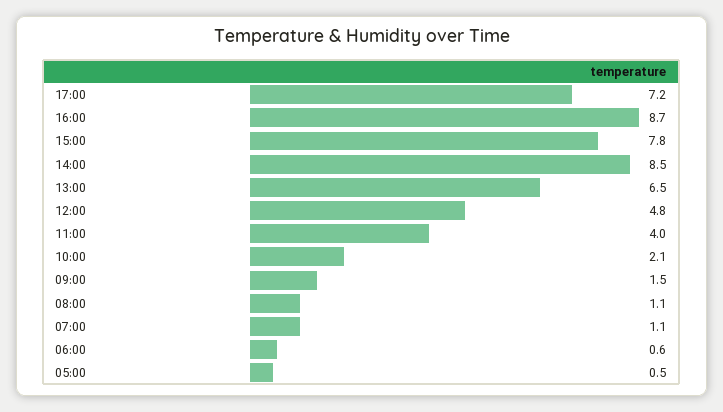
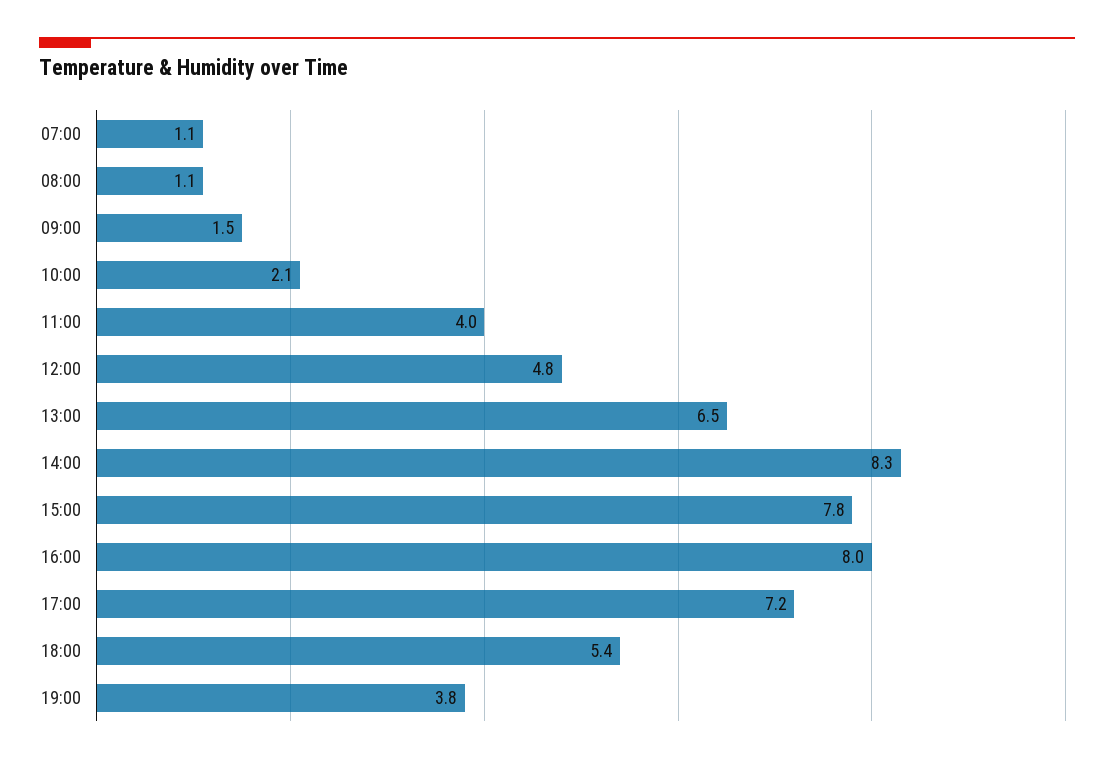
16:00: 8.7 -> 8
14:00: 8.5 -> 8.3
06:00: 0.6 -> none
05:00: 0.5 -> none
18:00: none -> 5.4
19:00: none -> 3.8

